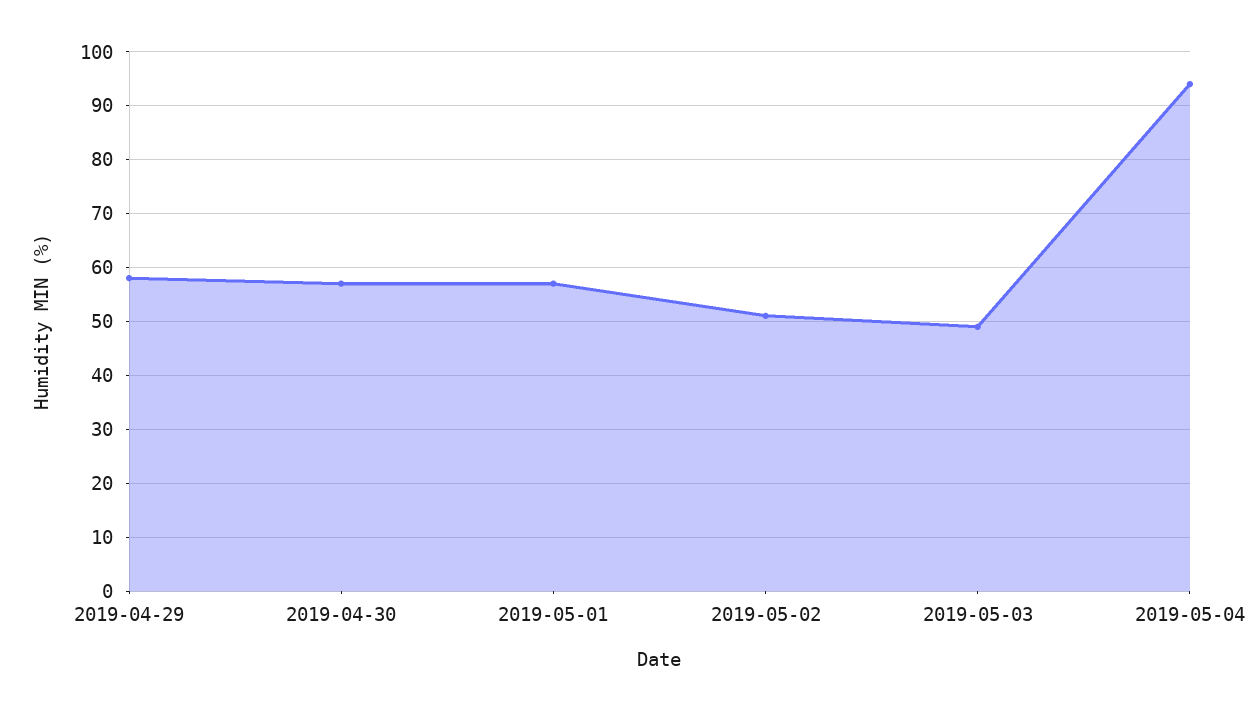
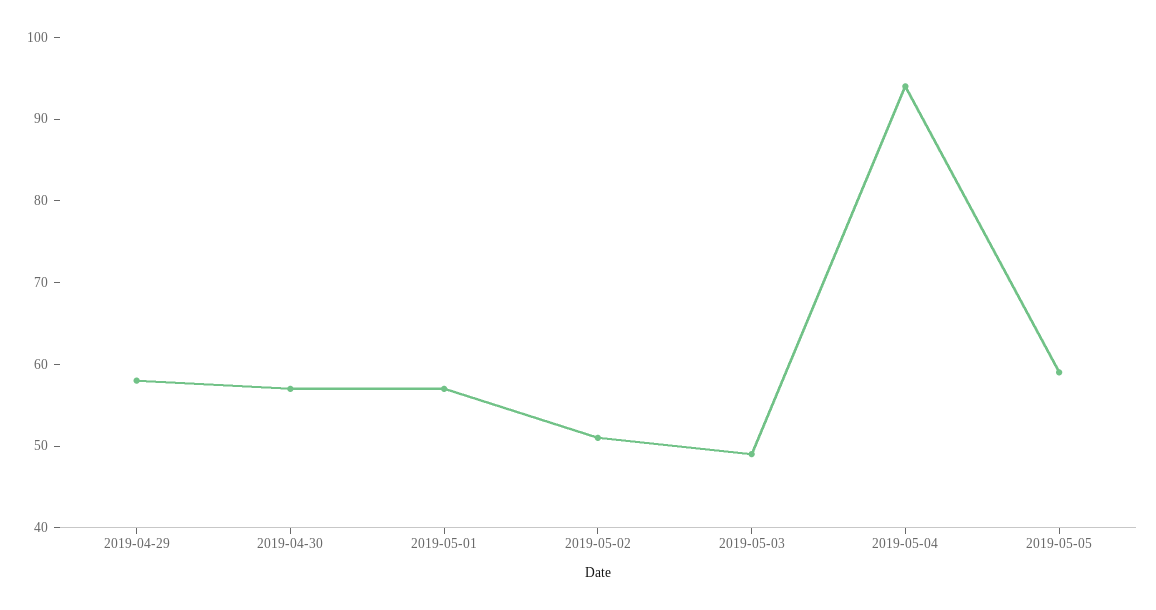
2019-05-05: none -> 59

